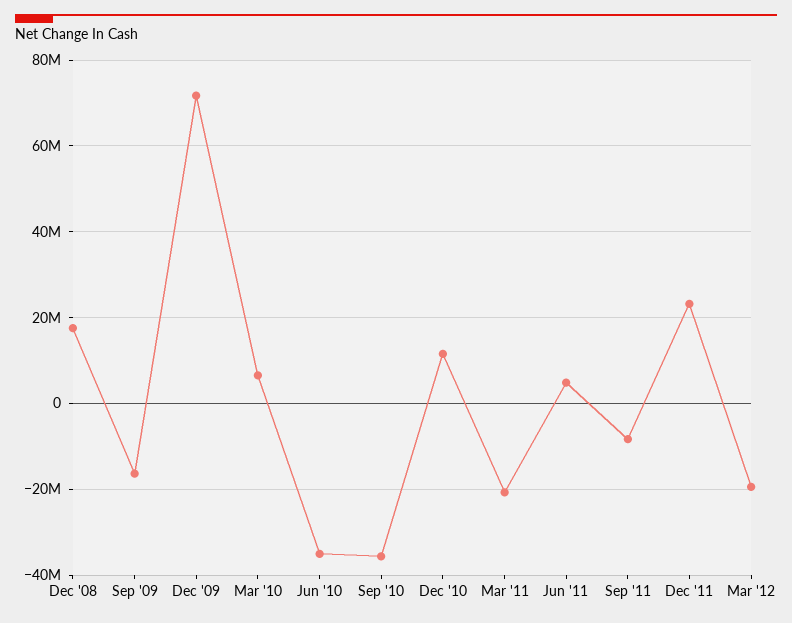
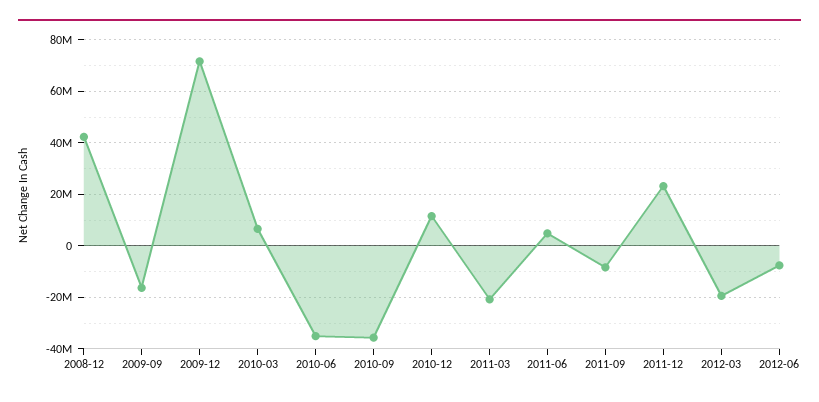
Dec '08: 18000000 -> 42500000
2012-06: none -> -7500000

